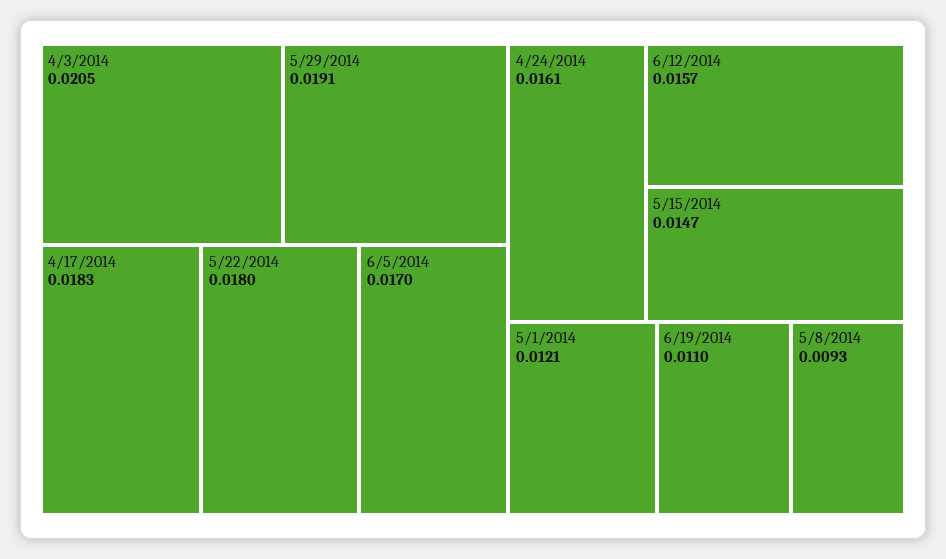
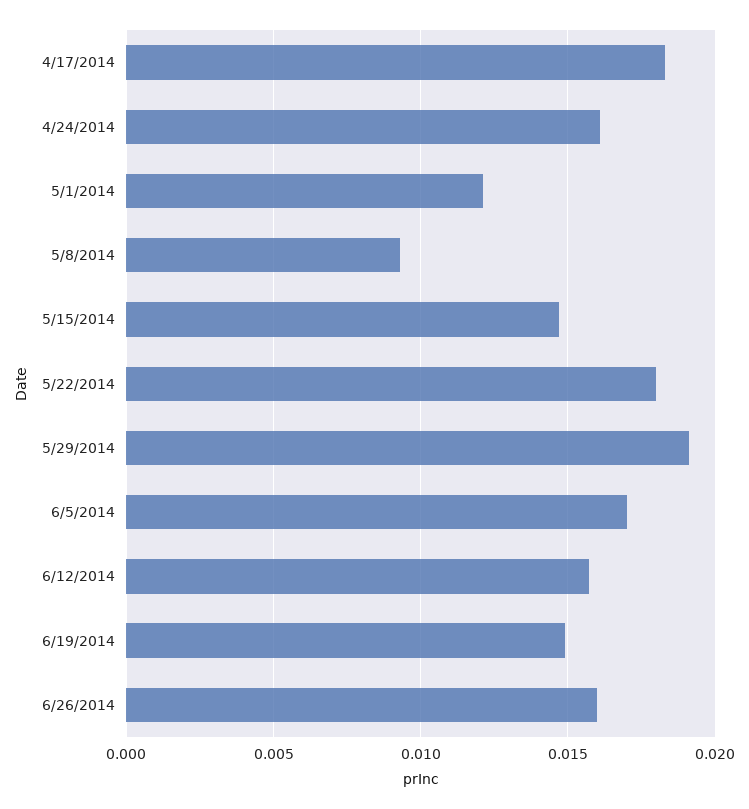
4/3/2014: 0.0205 -> none
6/19/2014: 0.011 -> 0.015
6/26/2014: none -> 0.016

